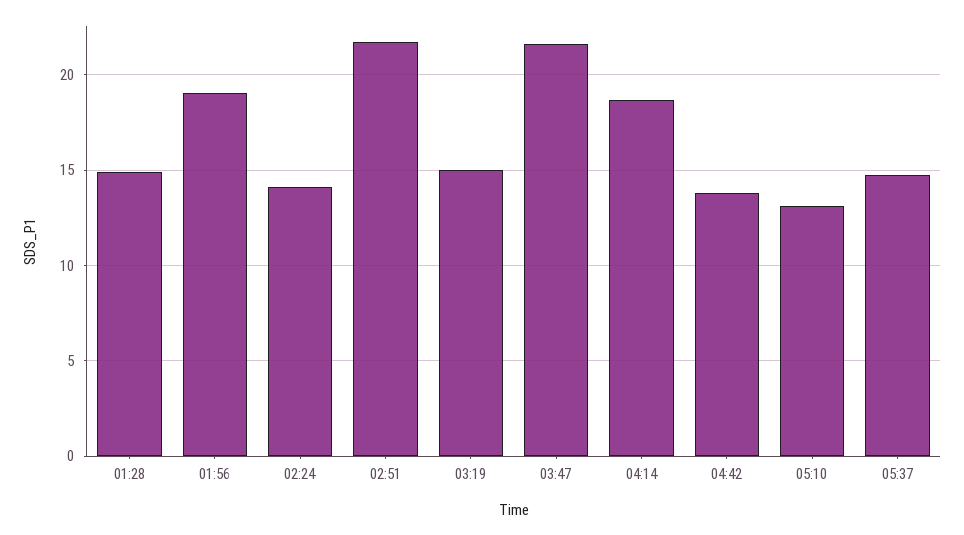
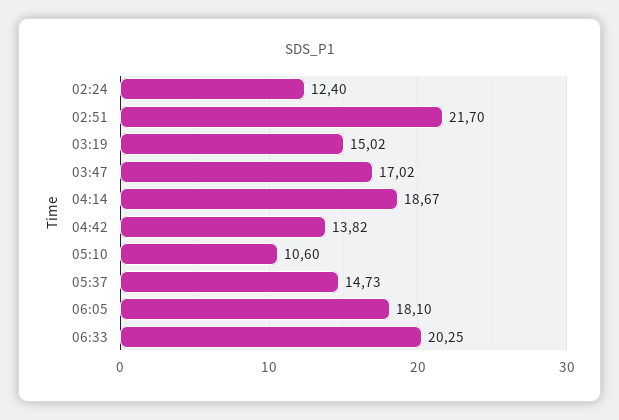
01:28: 15 -> none
01:56: 19 -> none
02:24: 14 -> 12.4
03:47: 21.5 -> 17.02
05:10: 13 -> 10.6
06:05: none -> 18.1
06:33: none -> 20.25

